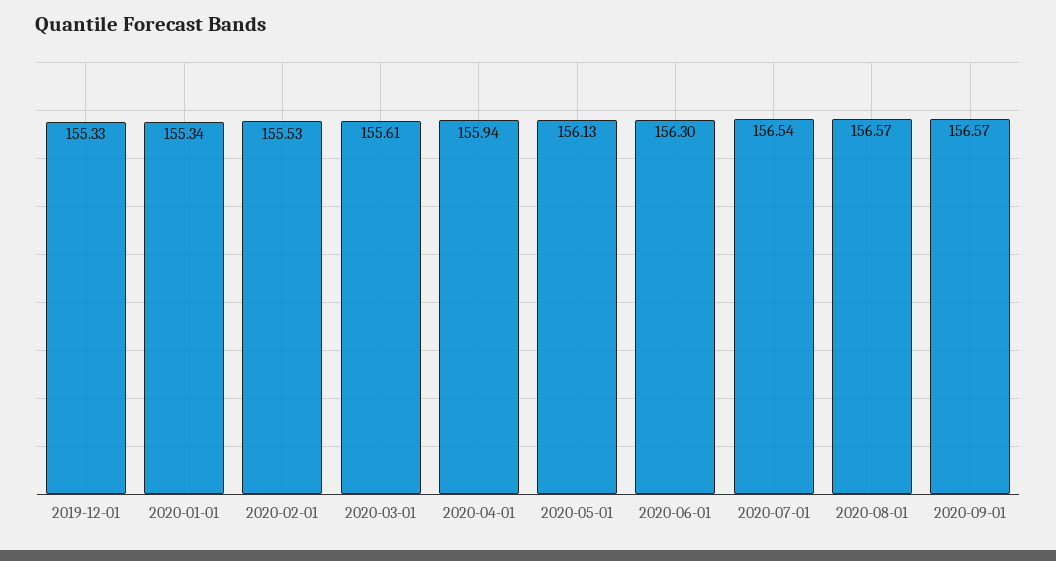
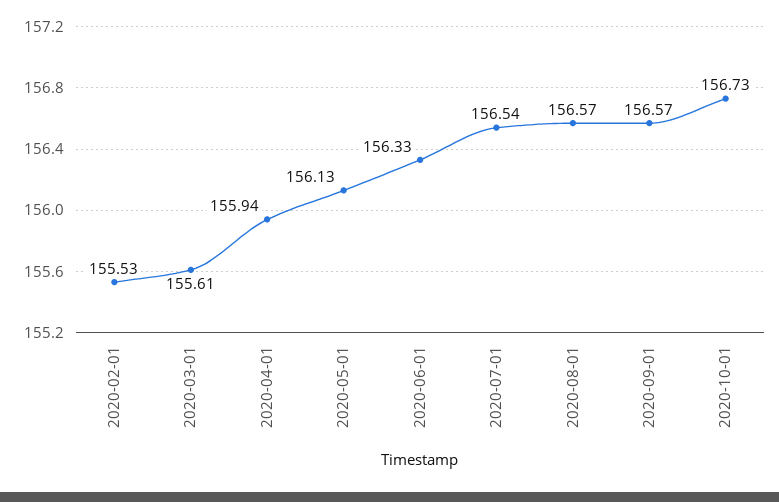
2019-12-01: 155.33 -> none
2020-01-01: 155.34 -> none
2020-06-01: 156.3 -> 156.33
2020-10-01: none -> 156.73

